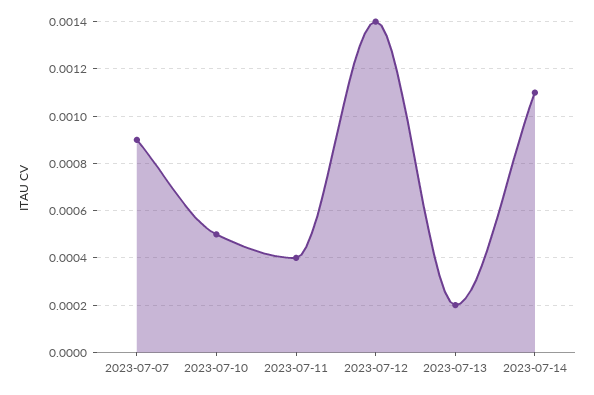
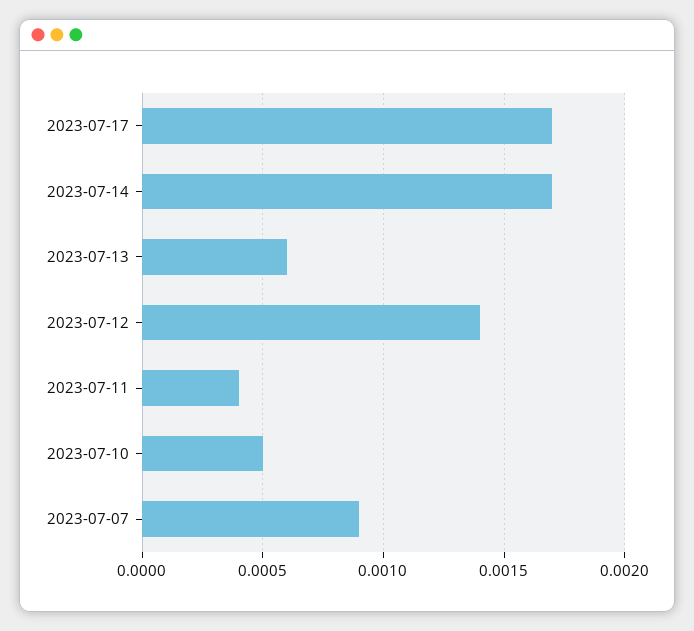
2023-07-13: 0.0002 -> 0.0006
2023-07-14: 0.0011 -> 0.0017
2023-07-17: none -> 0.0017

